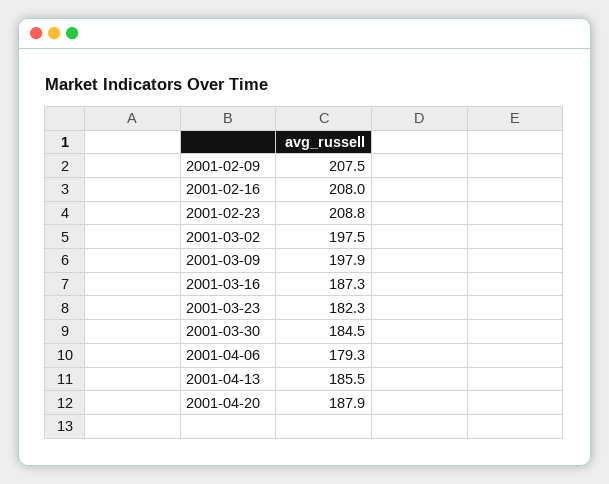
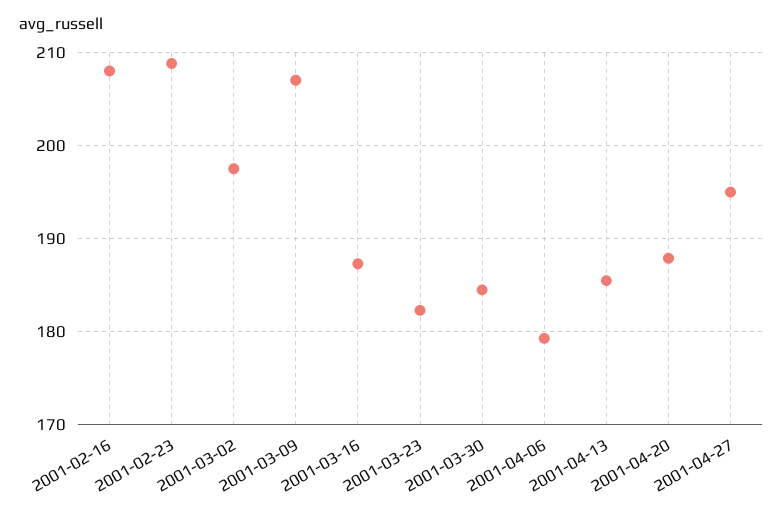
2001-02-09: 207.5 -> none
2001-03-09: 197.9 -> 207
2001-04-27: none -> 195

